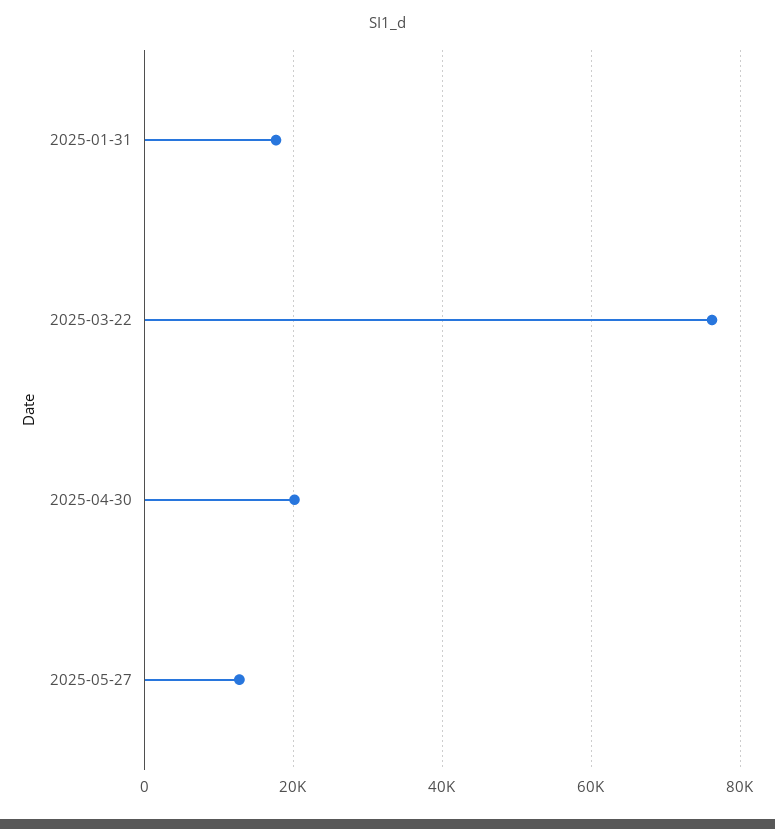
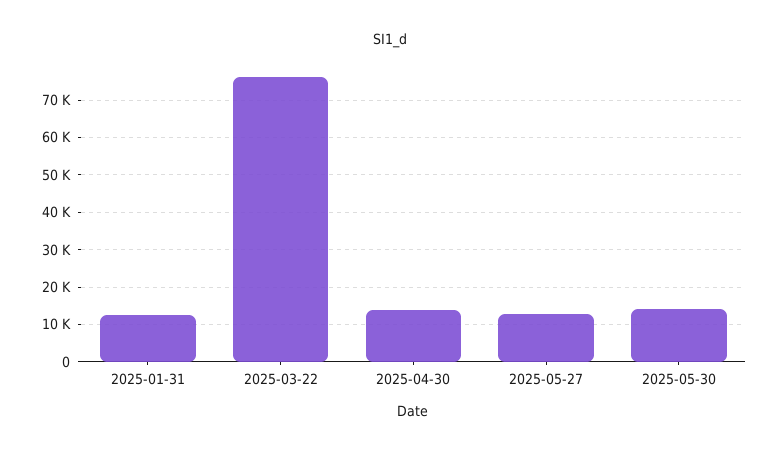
2025-01-31: 18000 -> 12000
2025-04-30: 20000 -> 14000
2025-05-30: none -> 14000

